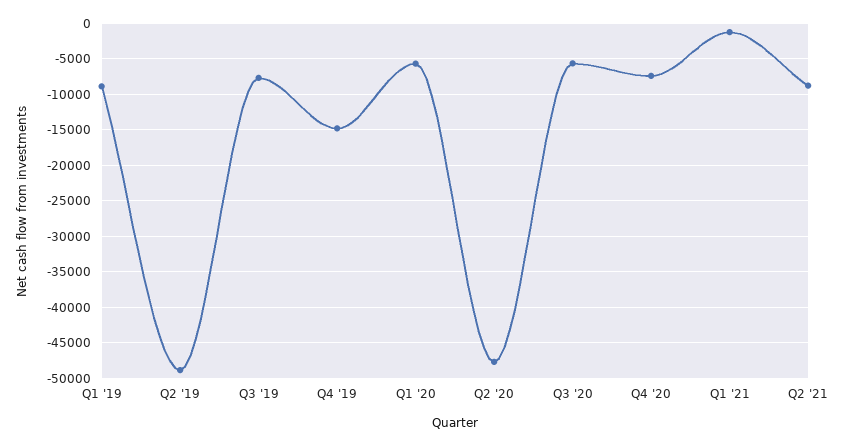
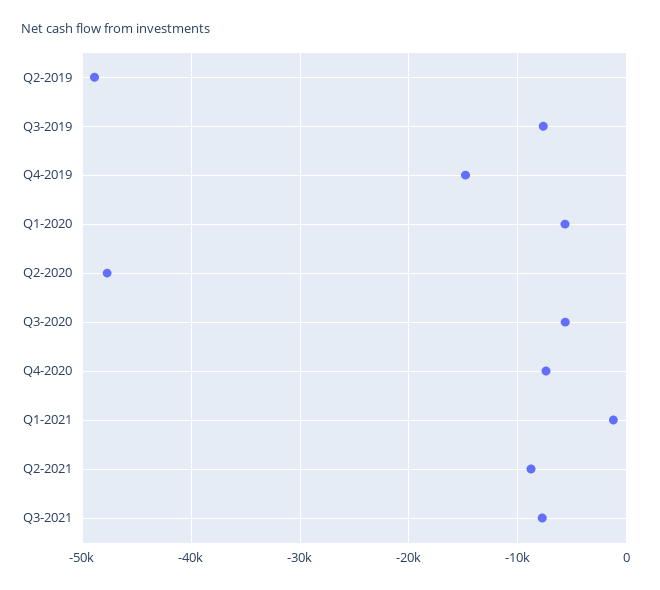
Q1 '19: -9000 -> none
Q3-2021: none -> -8000

